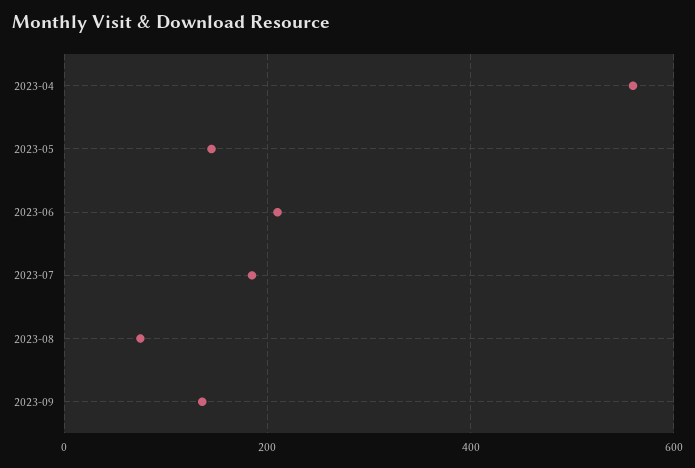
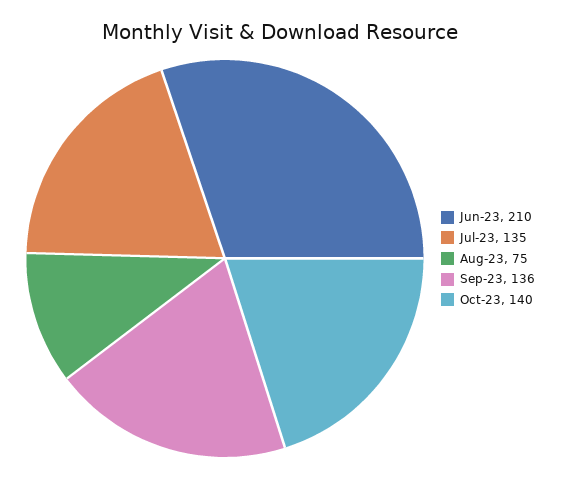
2023-04: 560 -> none
2023-05: 140 -> none
2023-07: 180 -> 135
Oct-23: none -> 140

